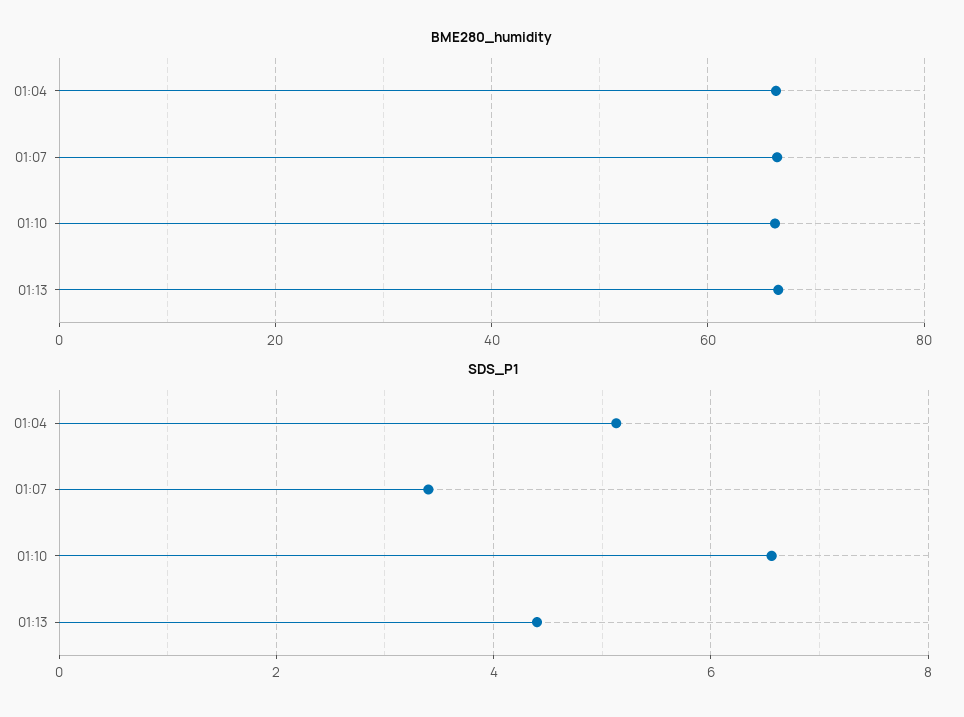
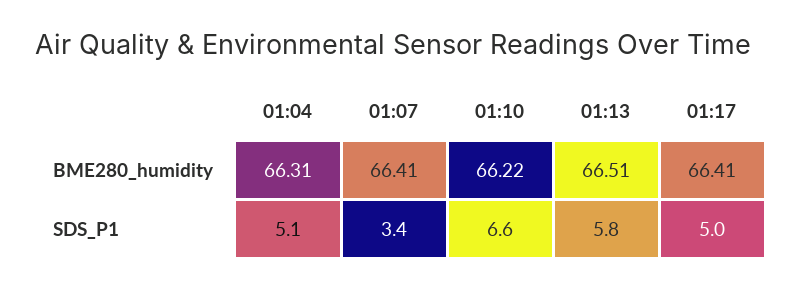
SDS_P1, 01:13: 4.4 -> 5.8
BME280_humidity, 01:17: none -> 66.41
SDS_P1, 01:17: none -> 5

